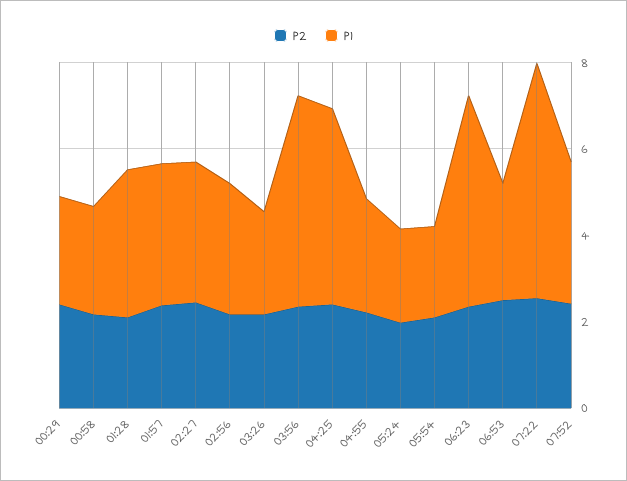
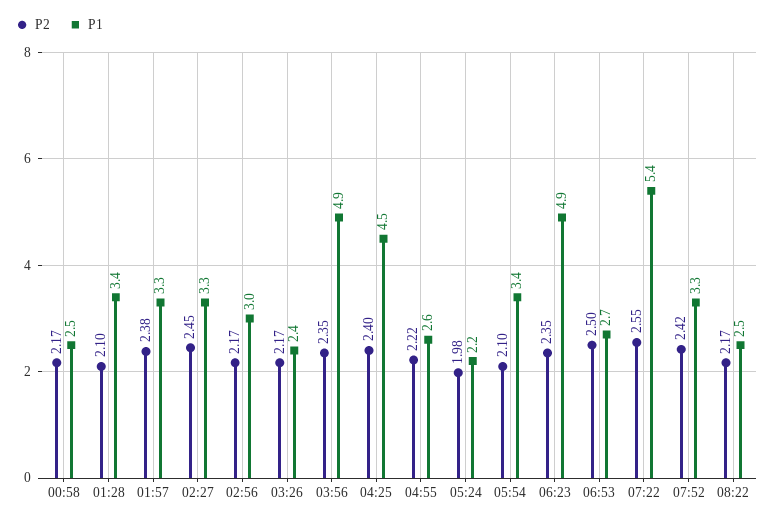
P2, 00:29: 2.5 -> none
P1, 00:29: 2.5 -> none
P1, 05:54: 2 -> 3.4
P2, 08:22: none -> 2.17
P1, 08:22: none -> 2.5

